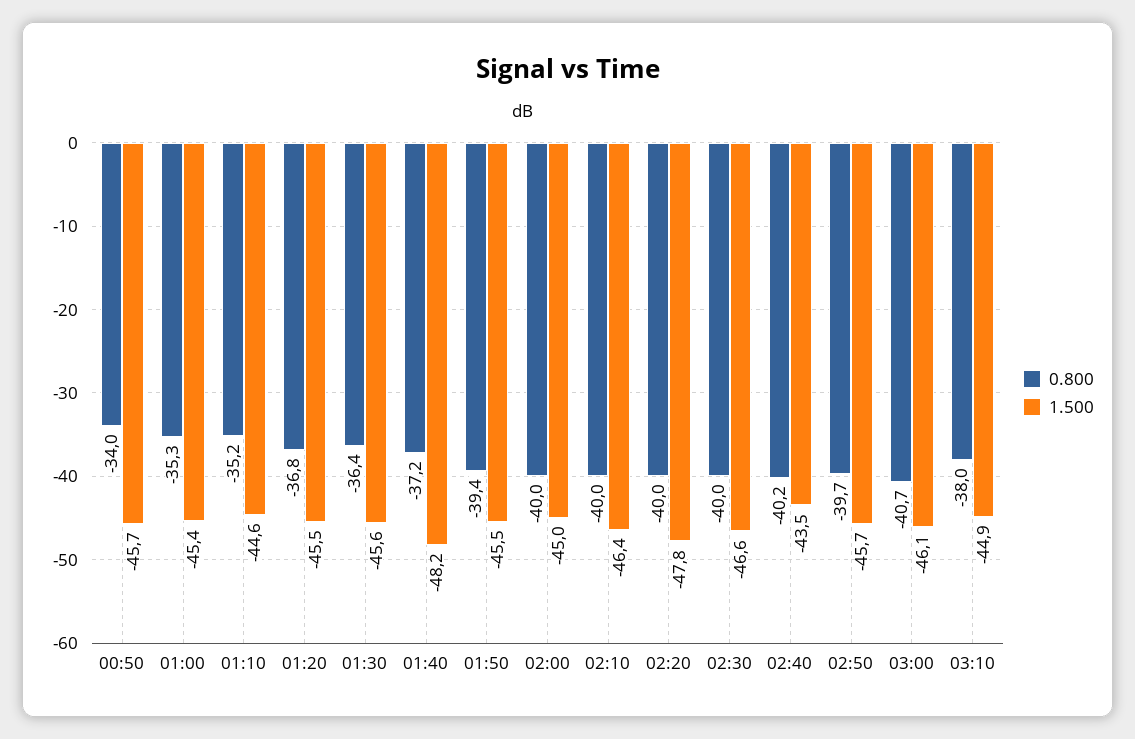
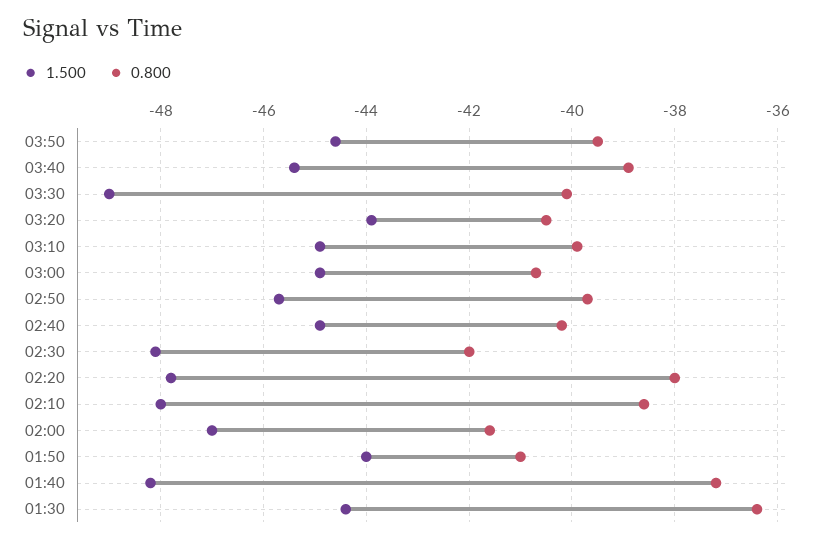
0.800, 00:50: -34 -> none
1.500, 00:50: -45.7 -> none
0.800, 01:00: -35.3 -> none
1.500, 01:00: -45.4 -> none
0.800, 01:10: -35.2 -> none
1.500, 01:10: -44.6 -> none
0.800, 01:20: -36.8 -> none
1.500, 01:20: -45.5 -> none
1.500, 01:30: -45.6 -> -44.5
0.800, 01:50: -39.4 -> -41
1.500, 01:50: -45.5 -> -44
0.800, 02:00: -40 -> -41.5
1.500, 02:00: -45 -> -47
0.800, 02:10: -40 -> -38.5
1.500, 02:10: -46.4 -> -48
0.800, 02:20: -40 -> -38
0.800, 02:30: -40 -> -42
1.500, 02:30: -46.6 -> -48
1.500, 02:40: -43.5 -> -45
1.500, 03:00: -46.1 -> -45
0.800, 03:10: -38 -> -40
1.500, 03:50: none -> -44.5
0.800, 03:50: none -> -39.5
1.500, 03:40: none -> -45.5
0.800, 03:40: none -> -39
1.500, 03:30: none -> -49
0.800, 03:30: none -> -40
1.500, 03:20: none -> -44
0.800, 03:20: none -> -40.5

